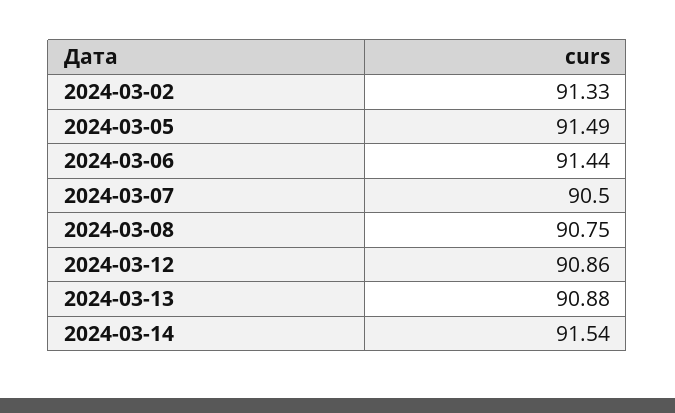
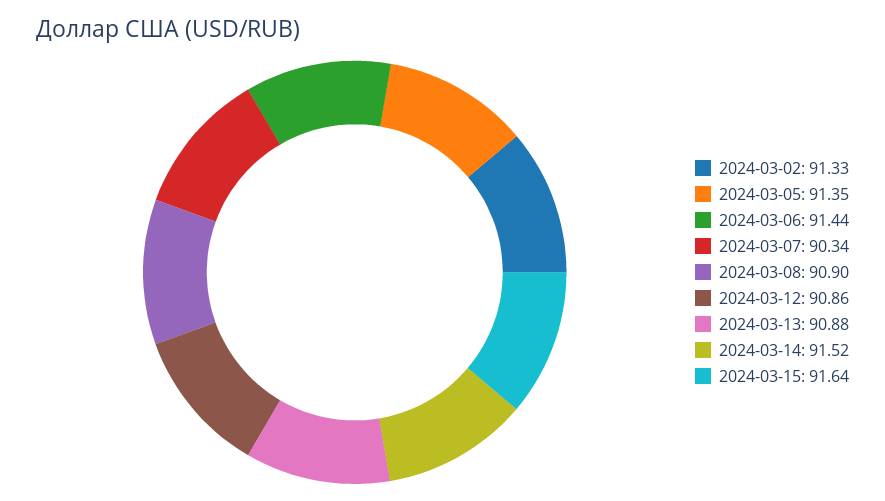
2024-03-05: 91.49 -> 91.35
2024-03-07: 90.5 -> 90.34
2024-03-08: 90.75 -> 90.9
2024-03-14: 91.54 -> 91.52
2024-03-15: none -> 91.64

